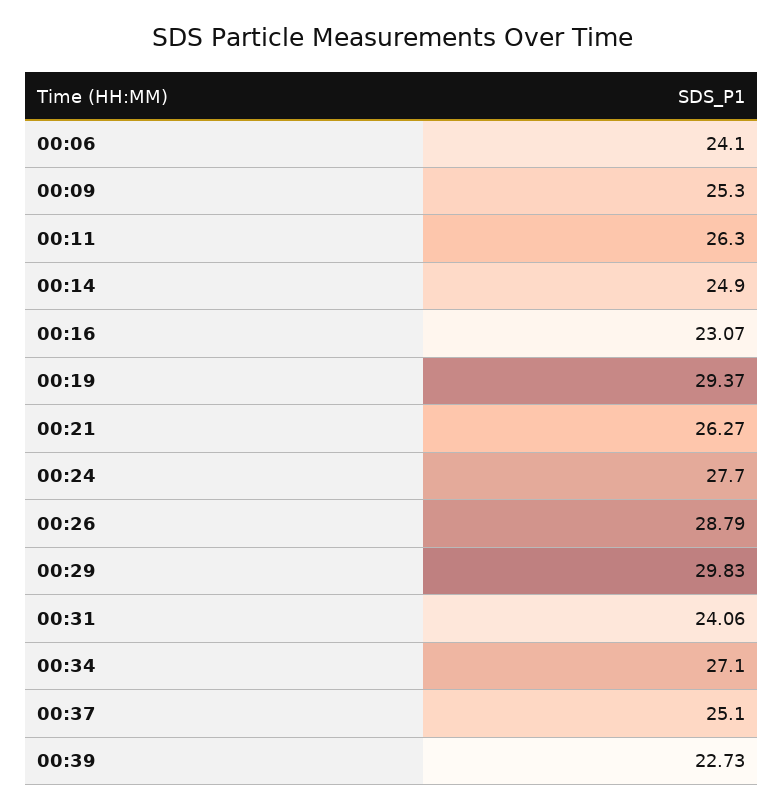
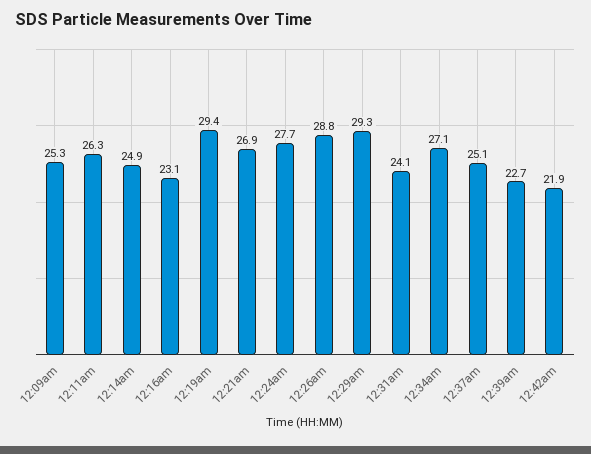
00:06: 24.1 -> none
00:21: 26.27 -> 26.9
00:29: 29.83 -> 29.3
12:42am: none -> 21.9

